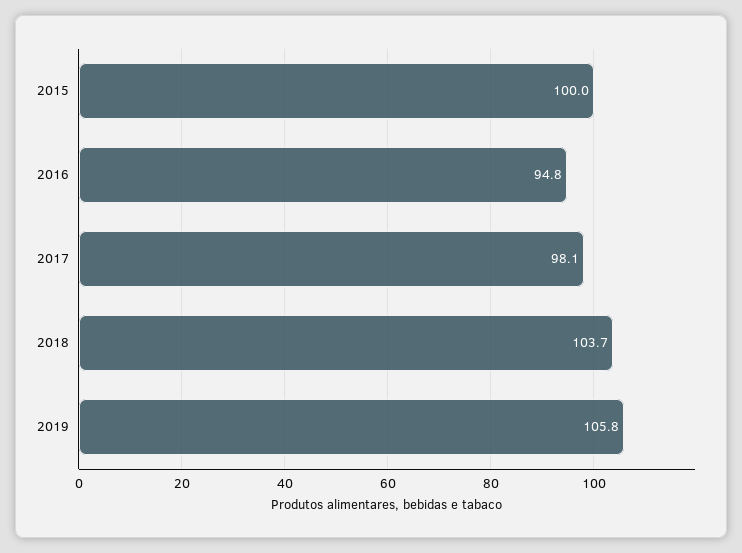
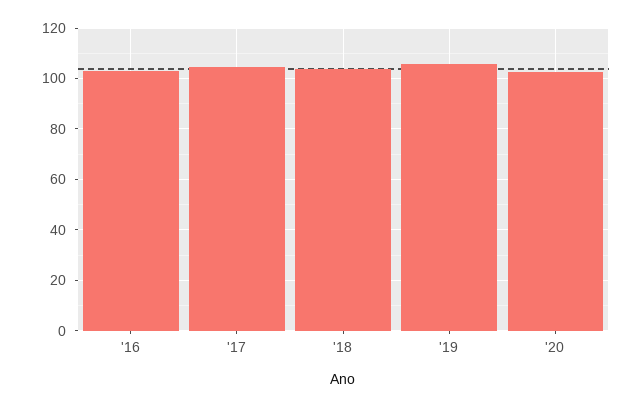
2015: 100 -> none
2016: 94.8 -> 102.5
2017: 98.1 -> 105
'20: none -> 102.5

